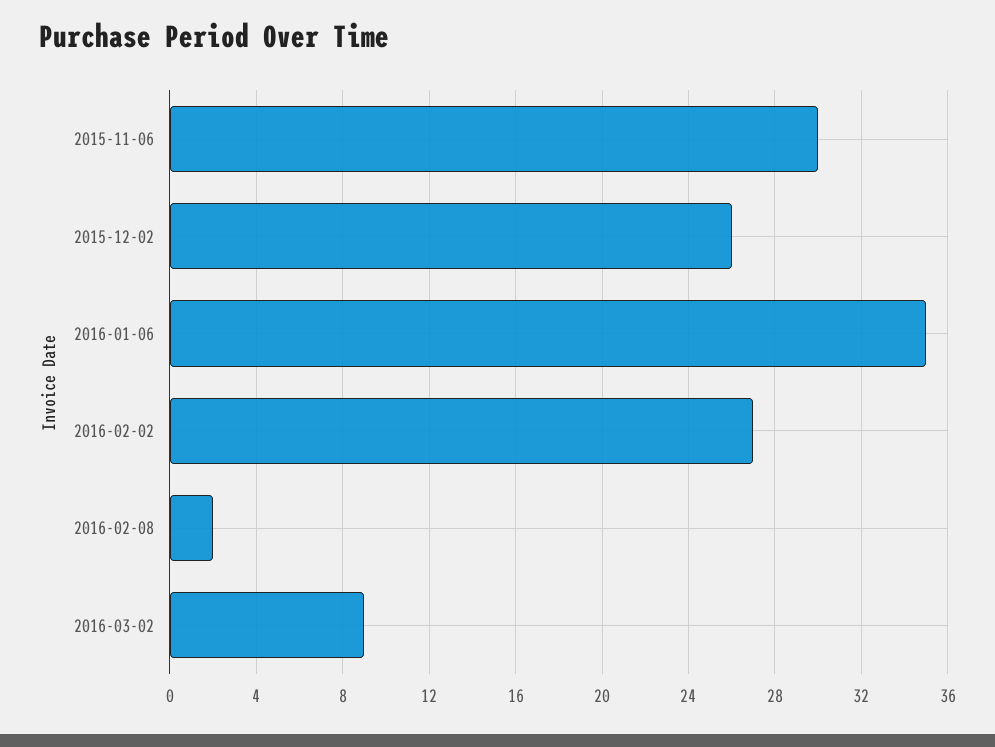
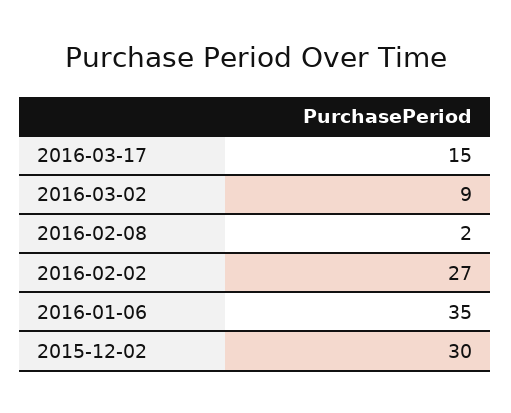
2015-11-06: 30 -> none
2015-12-02: 26 -> 30
2016-03-17: none -> 15

